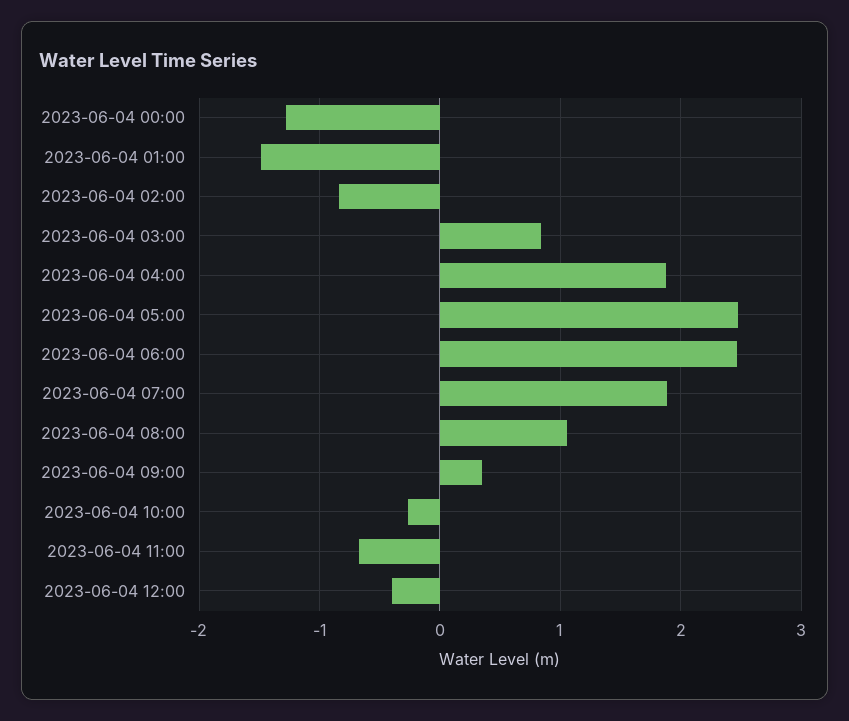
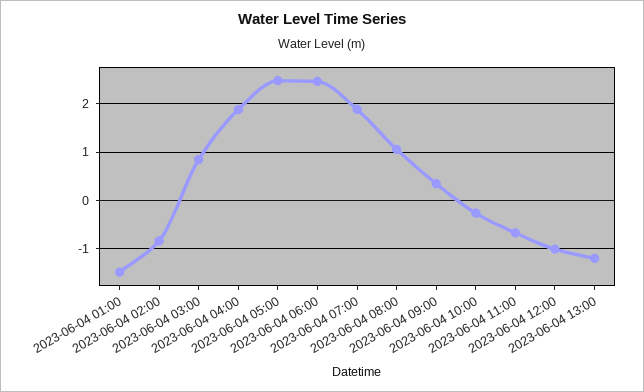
2023-06-04 00:00: -1.3 -> none
2023-06-04 12:00: -0.4 -> -1
2023-06-04 13:00: none -> -1.2

